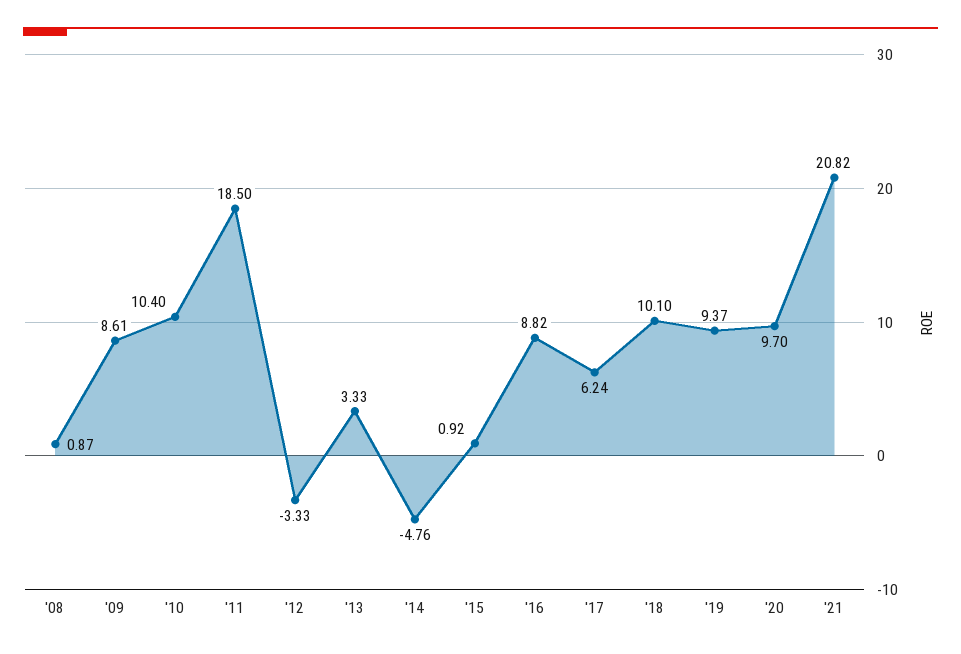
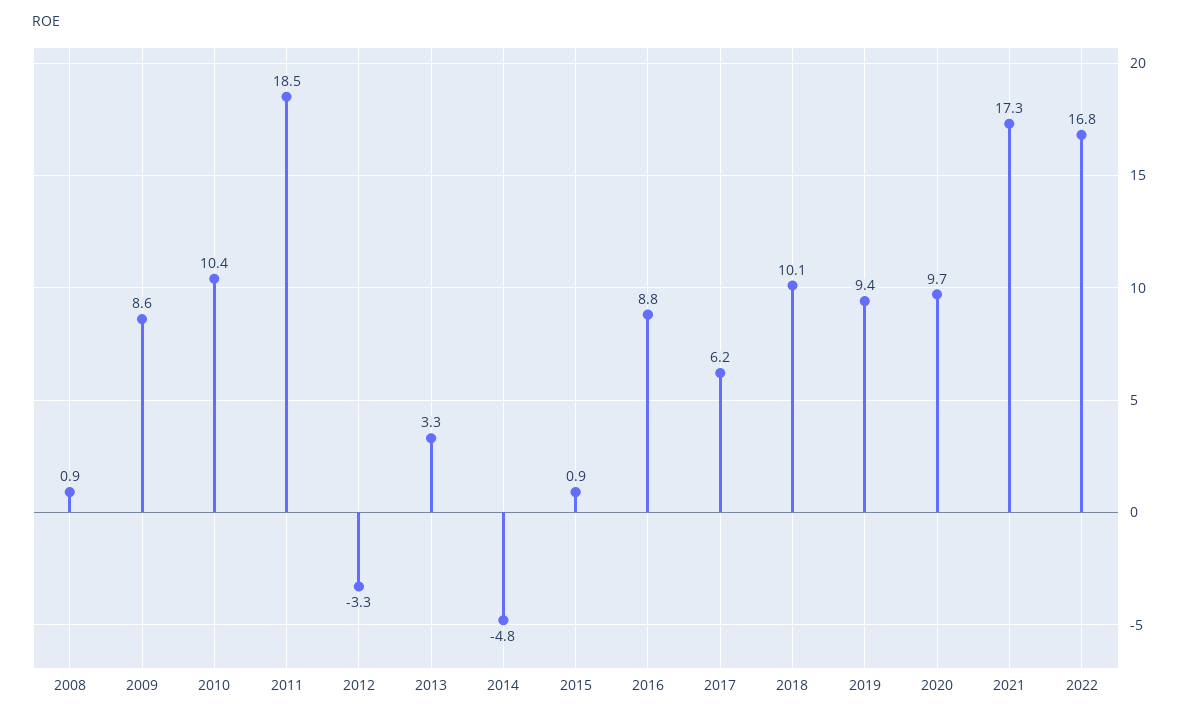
'21: 20.82 -> 17.3
2022: none -> 16.8

